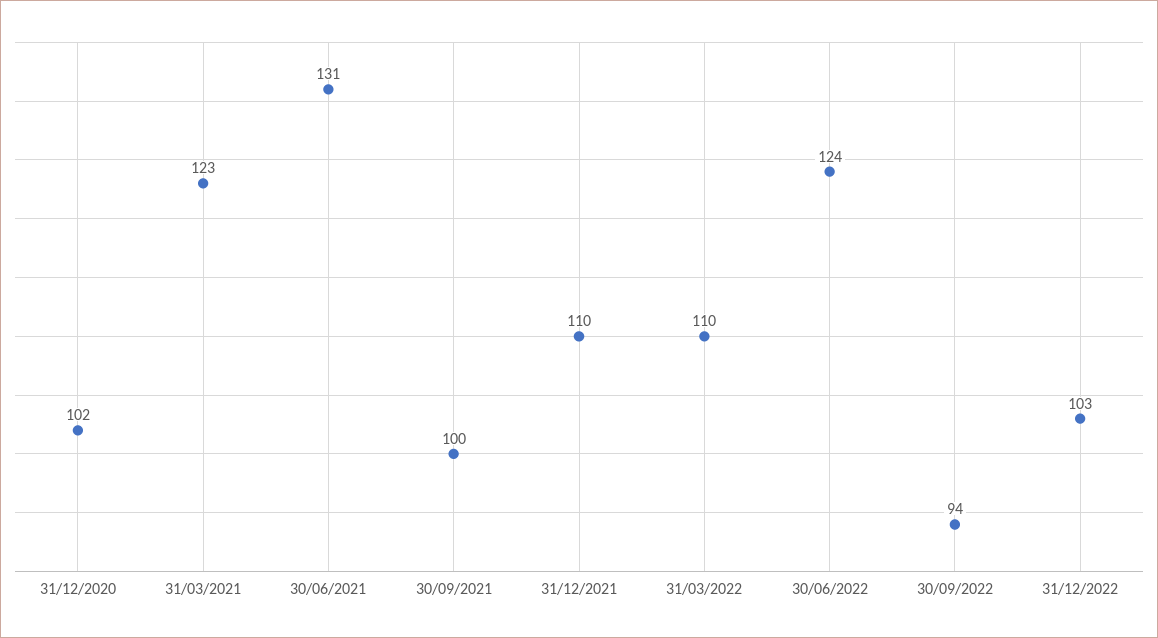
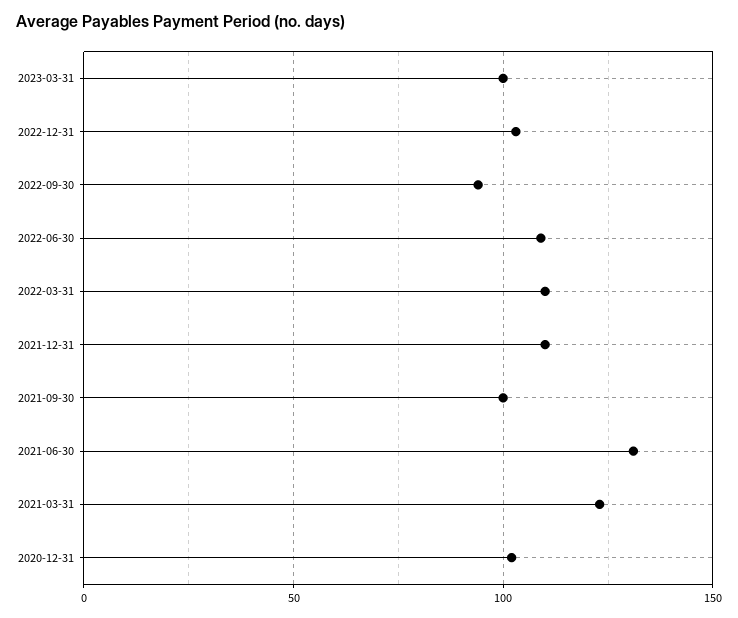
30/06/2022: 124 -> 110
2023-03-31: none -> 100

